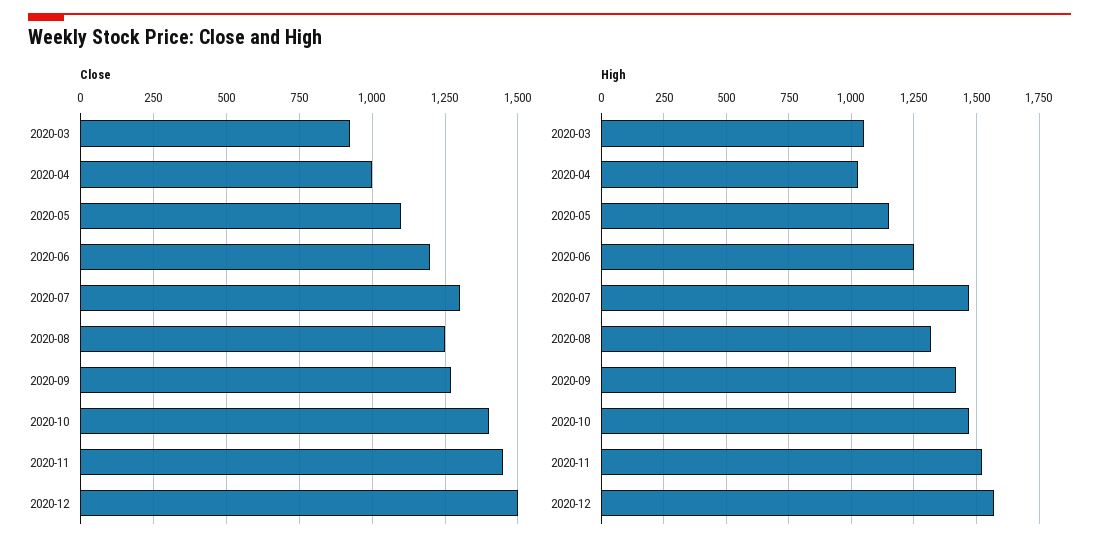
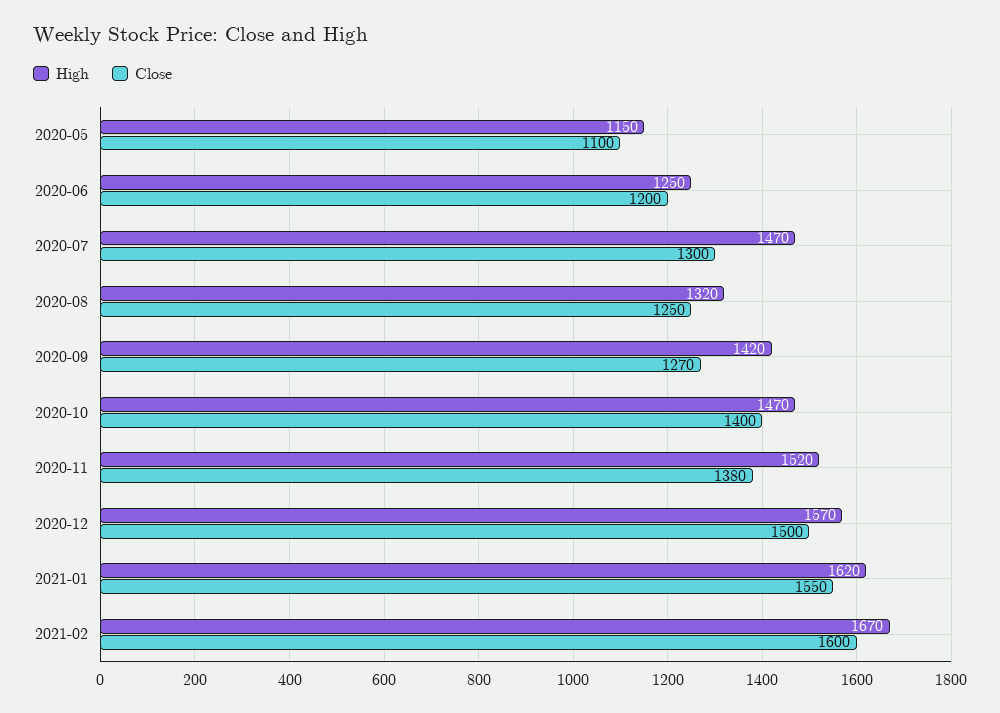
Close, 2020-03: 925 -> none
Close, 2020-04: 1000 -> none
Close, 2020-11: 1450 -> 1380
High, 2020-03: 1050 -> none
High, 2020-04: 1025 -> none
High, 2021-01: none -> 1620
Close, 2021-01: none -> 1550
High, 2021-02: none -> 1670
Close, 2021-02: none -> 1600

